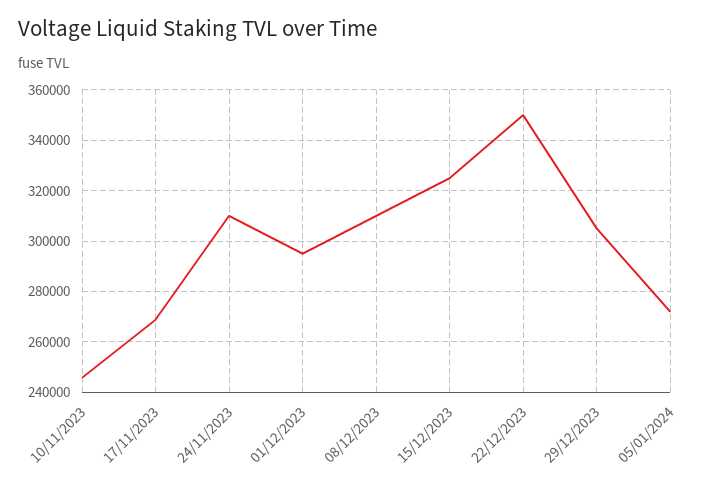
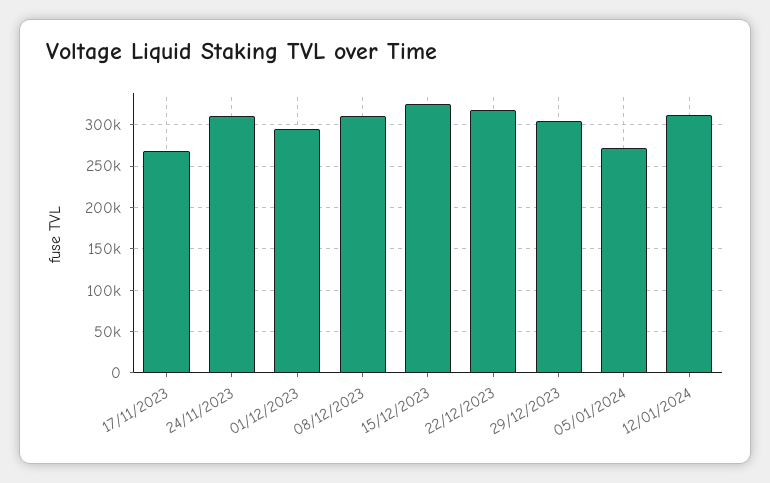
10/11/2023: 245000 -> none
22/12/2023: 350000 -> 320000
12/01/2024: none -> 310000

